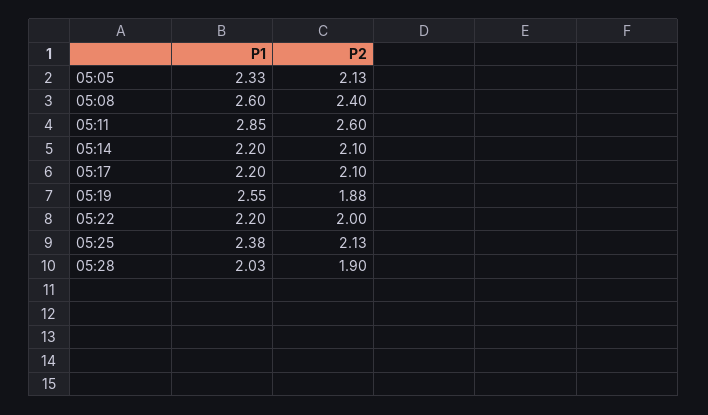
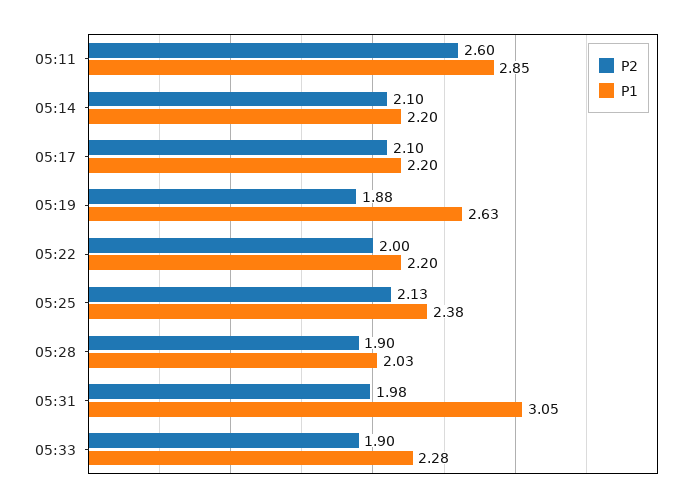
P1, 05:05: 2.33 -> none
P2, 05:05: 2.13 -> none
P1, 05:08: 2.6 -> none
P2, 05:08: 2.4 -> none
P1, 05:19: 2.55 -> 2.63
P2, 05:31: none -> 1.98
P1, 05:31: none -> 3.05
P2, 05:33: none -> 1.9
P1, 05:33: none -> 2.28

